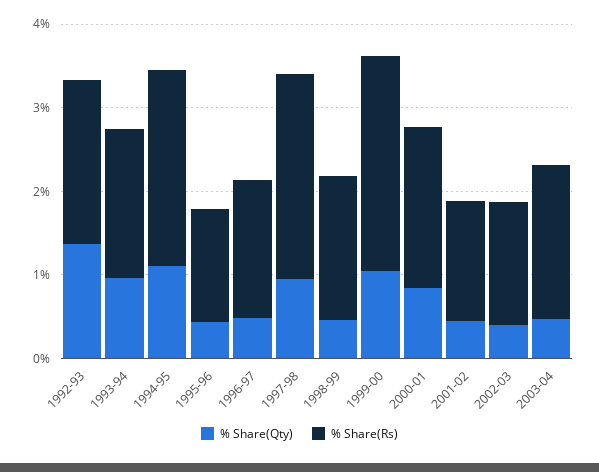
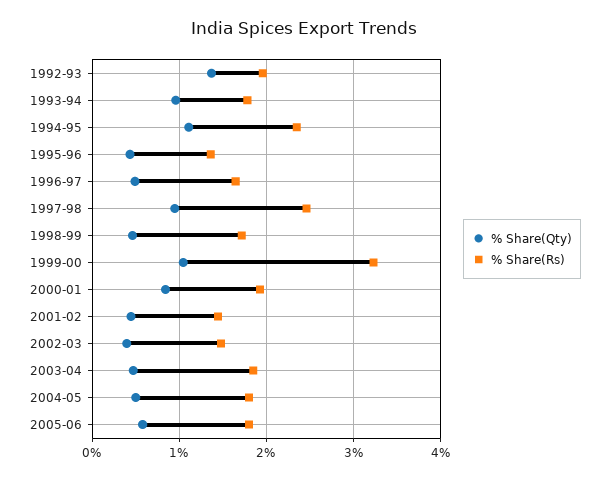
% Share(Rs), 1999-00: 2.6 -> 3.2
% Share(Qty), 2004-05: none -> 0.5
% Share(Rs), 2004-05: none -> 1.8
% Share(Qty), 2005-06: none -> 0.6
% Share(Rs), 2005-06: none -> 1.8

